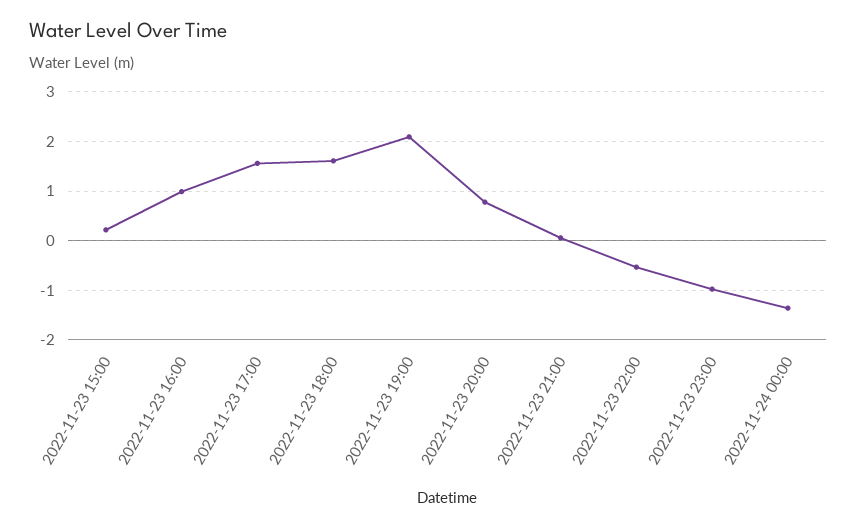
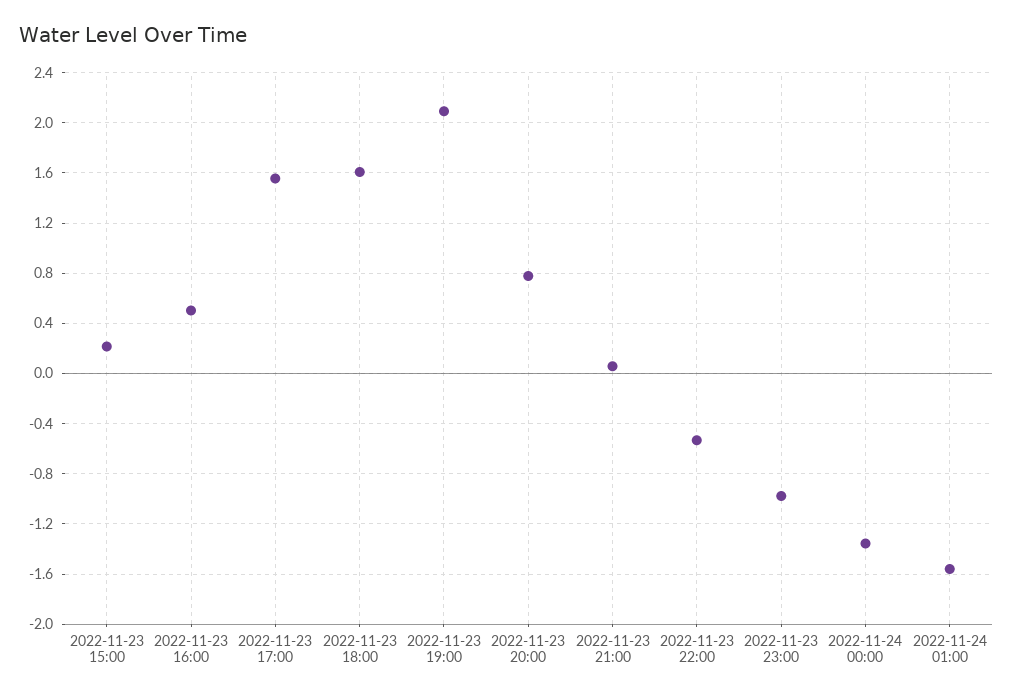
2022-11-23 16:00: 1 -> 0.5
2022-11-24 01:00: none -> -1.55

